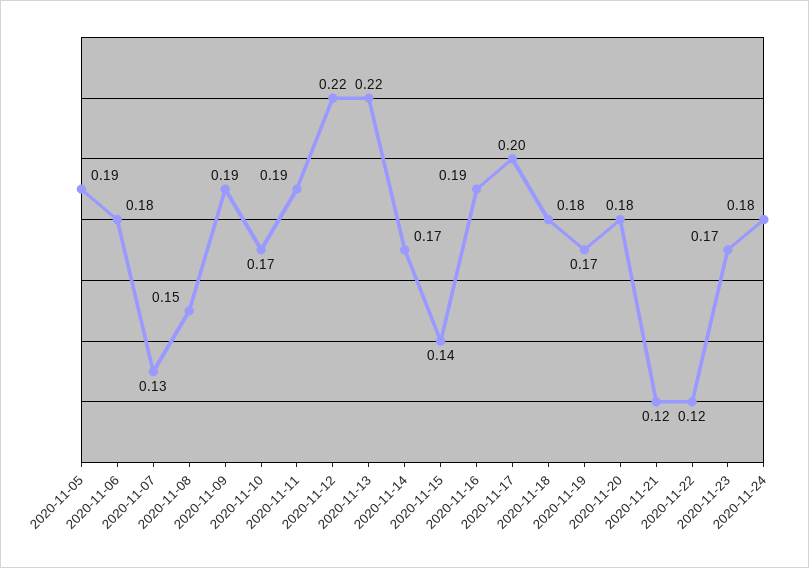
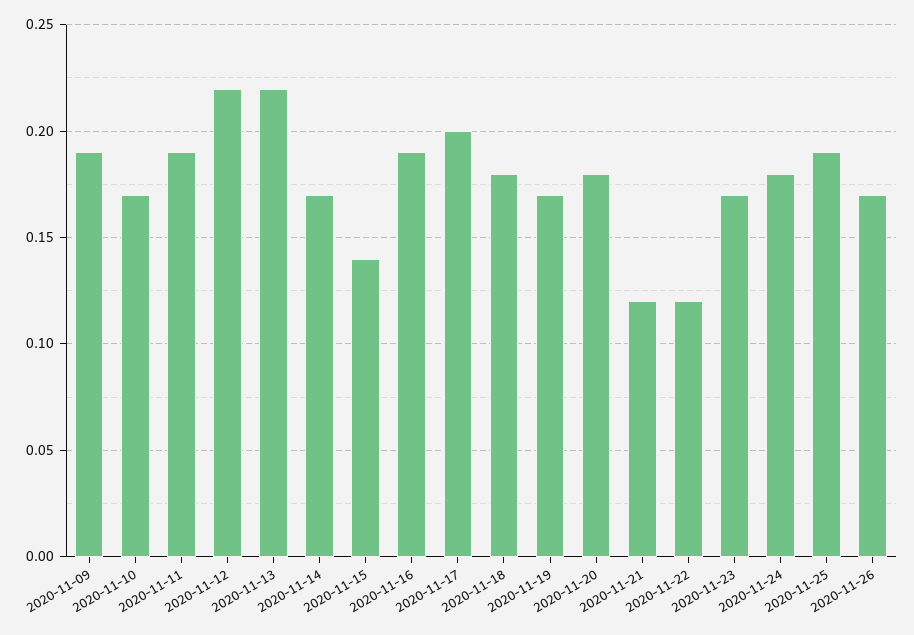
2020-11-05: 0.19 -> none
2020-11-06: 0.18 -> none
2020-11-07: 0.13 -> none
2020-11-08: 0.15 -> none
2020-11-25: none -> 0.19
2020-11-26: none -> 0.17

